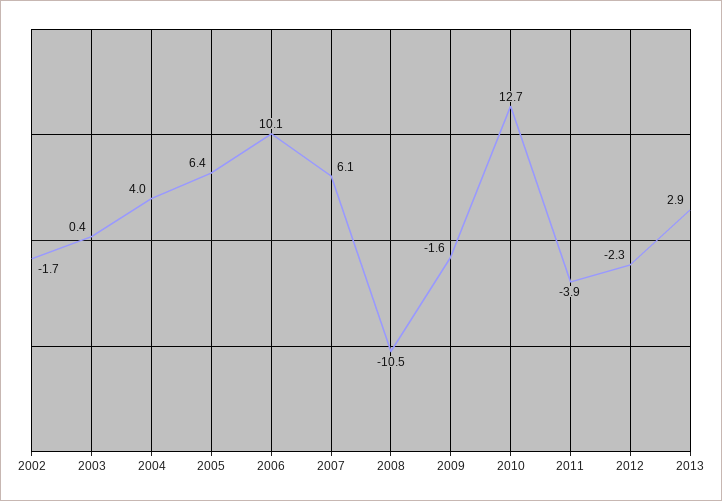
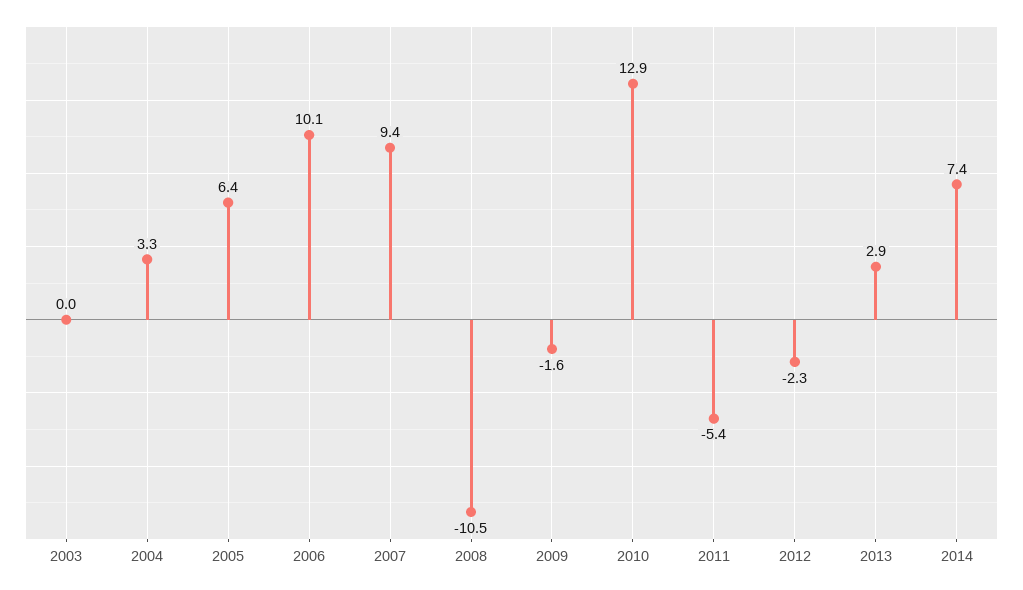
2002: -1.7 -> none
2003: 0.4 -> 0
2004: 4 -> 3.3
2007: 6.1 -> 9.4
2010: 12.7 -> 12.9
2011: -3.9 -> -5.4
2014: none -> 7.4

